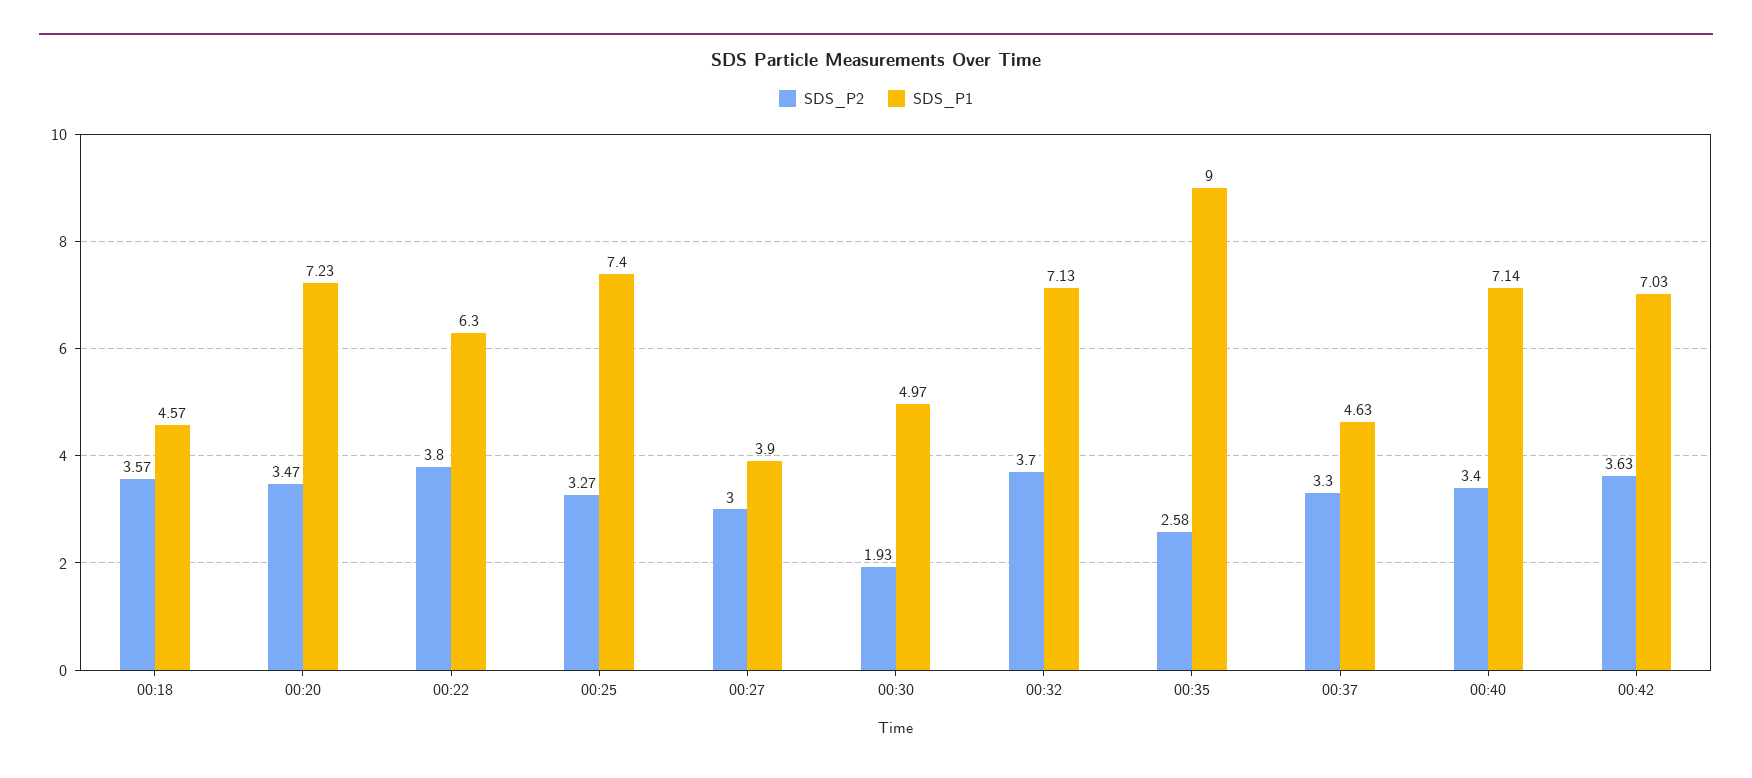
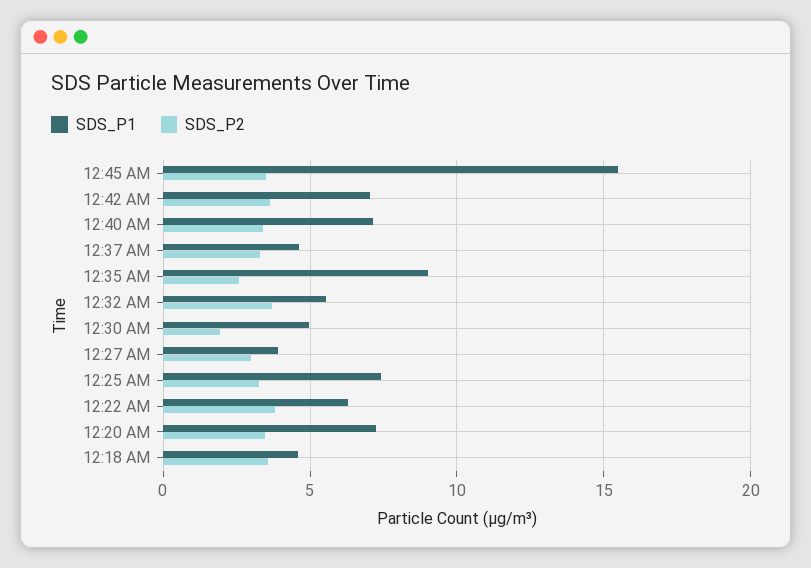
SDS_P1, 00:32: 7.13 -> 5.5
SDS_P1, 12:45 AM: none -> 15.5
SDS_P2, 12:45 AM: none -> 3.5

